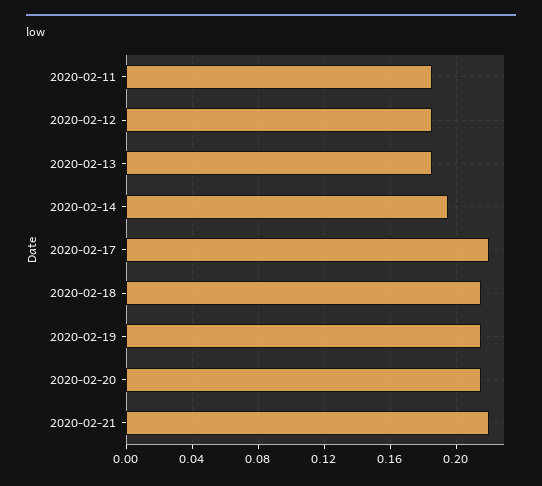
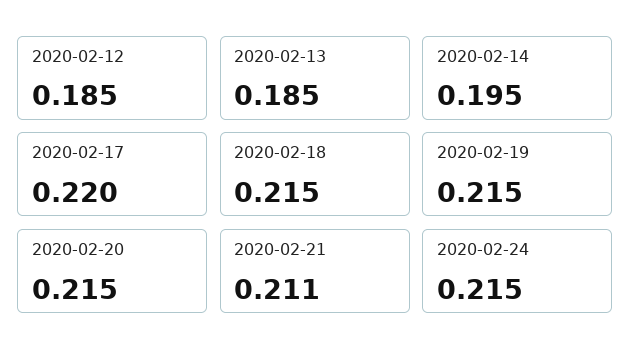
2020-02-11: 0.185 -> none
2020-02-21: 0.22 -> 0.211
2020-02-24: none -> 0.215

